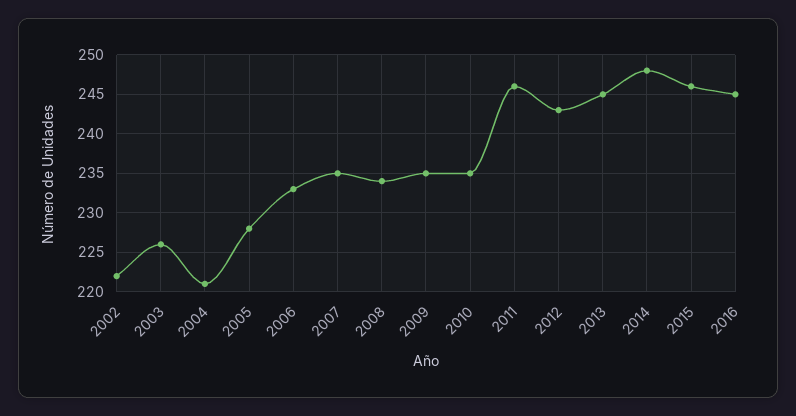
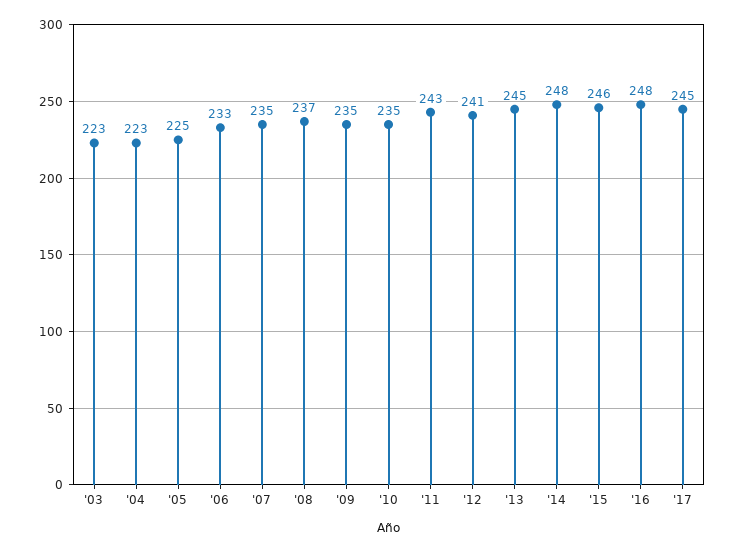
2002: 222 -> none
2003: 226 -> 223
2004: 221 -> 223
2005: 228 -> 225
2008: 234 -> 237
2011: 246 -> 243
2012: 243 -> 241
2016: 245 -> 248
'17: none -> 245

